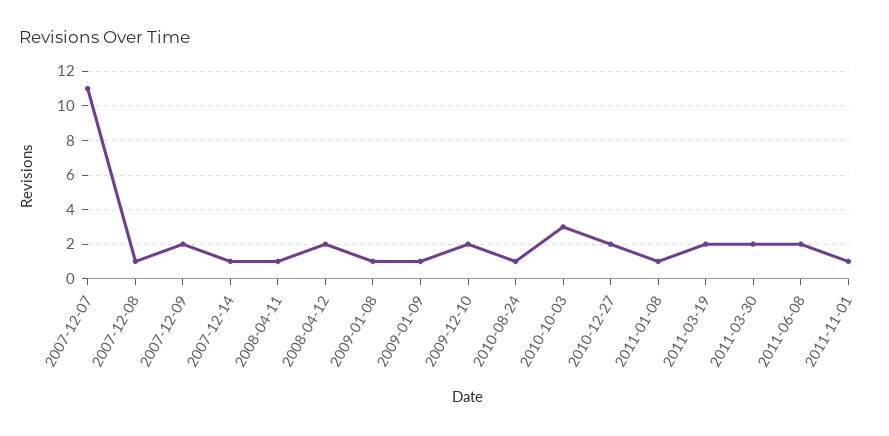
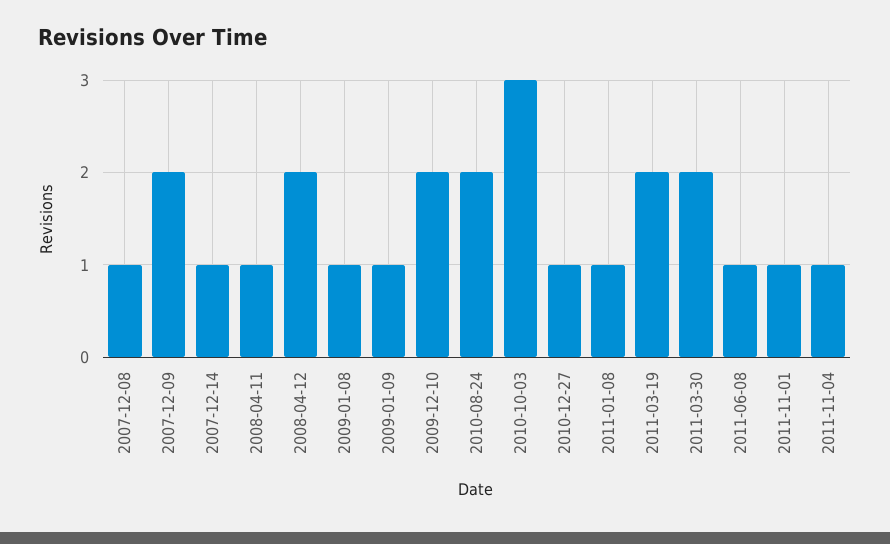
2007-12-07: 11 -> none
2010-08-24: 1 -> 2
2010-12-27: 2 -> 1
2011-06-08: 2 -> 1
2011-11-04: none -> 1

